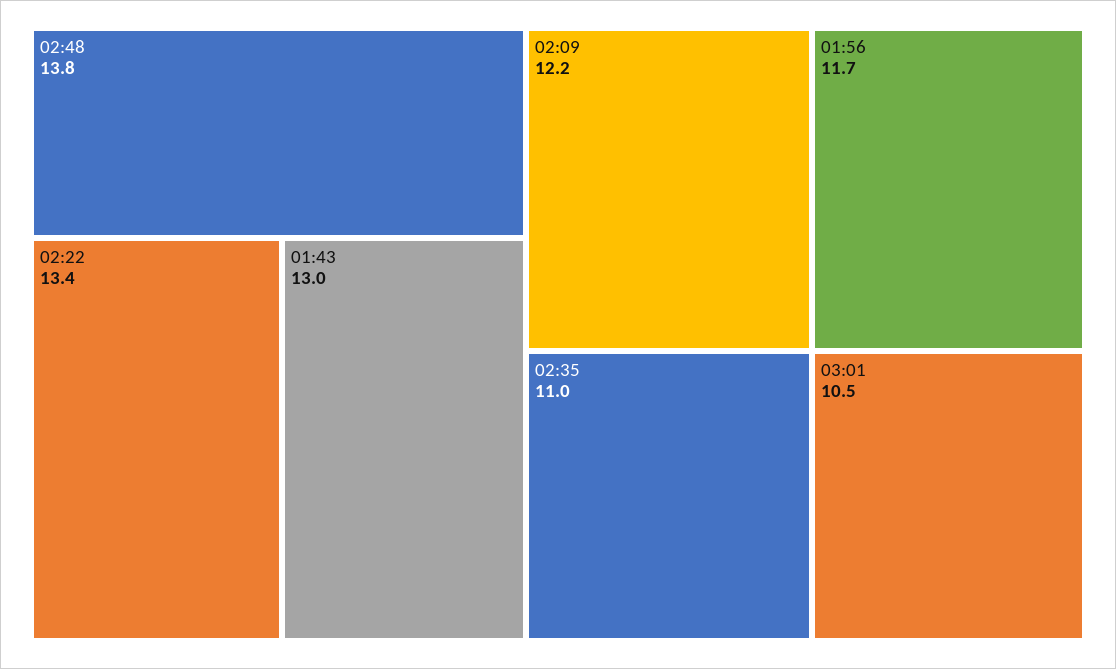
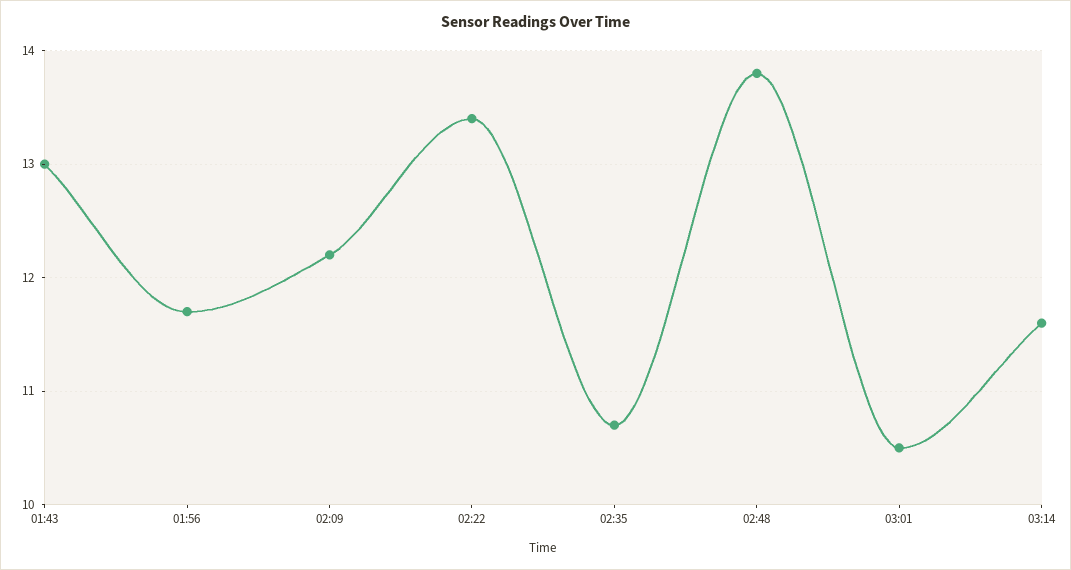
02:35: 11 -> 10.7
03:14: none -> 11.6

